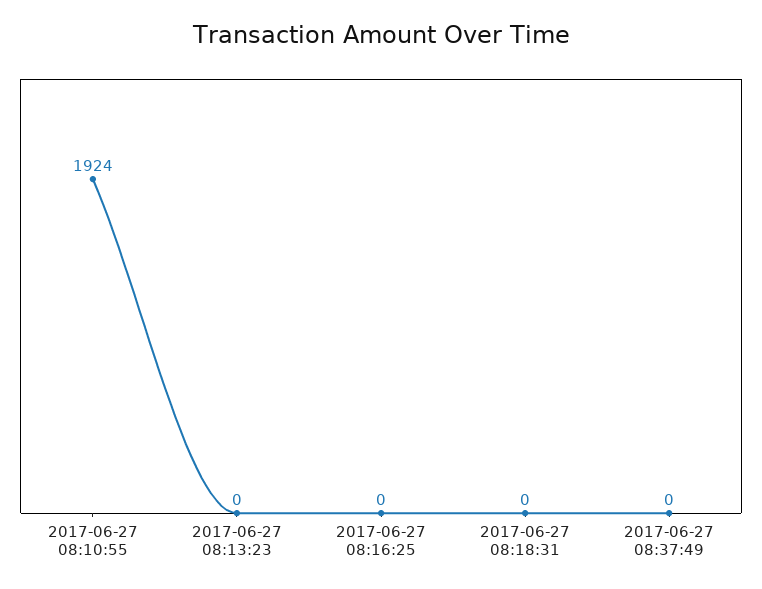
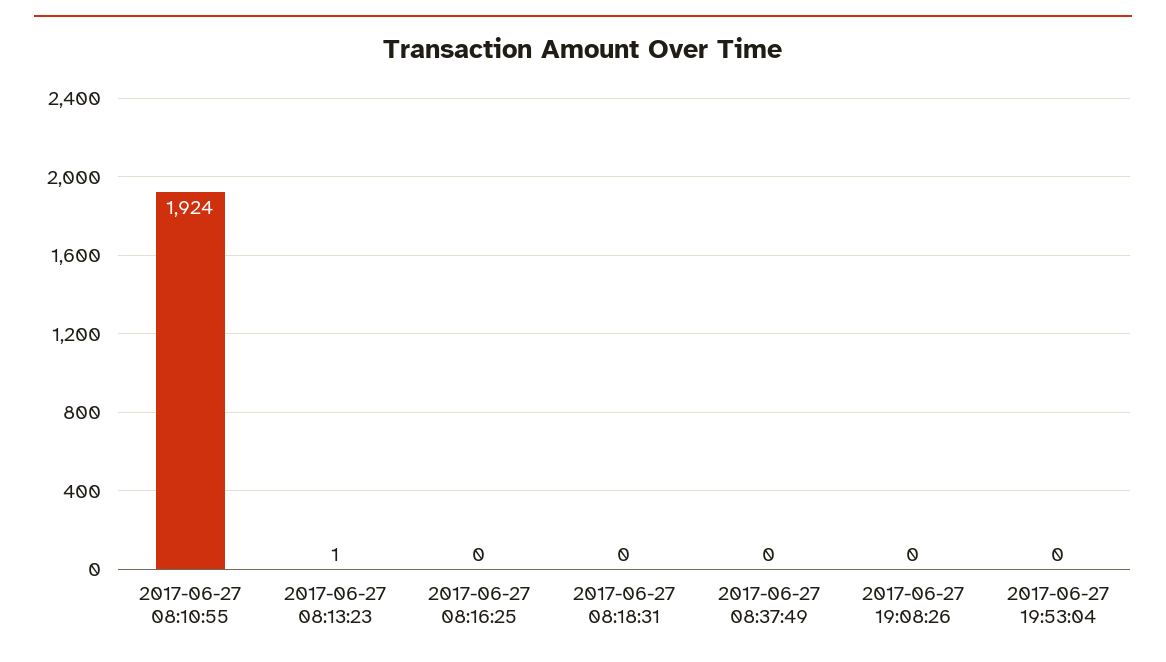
2017-06-27 08:13:23: 0 -> 1
2017-06-27 19:08:26: none -> 0
2017-06-27 19:53:04: none -> 0

